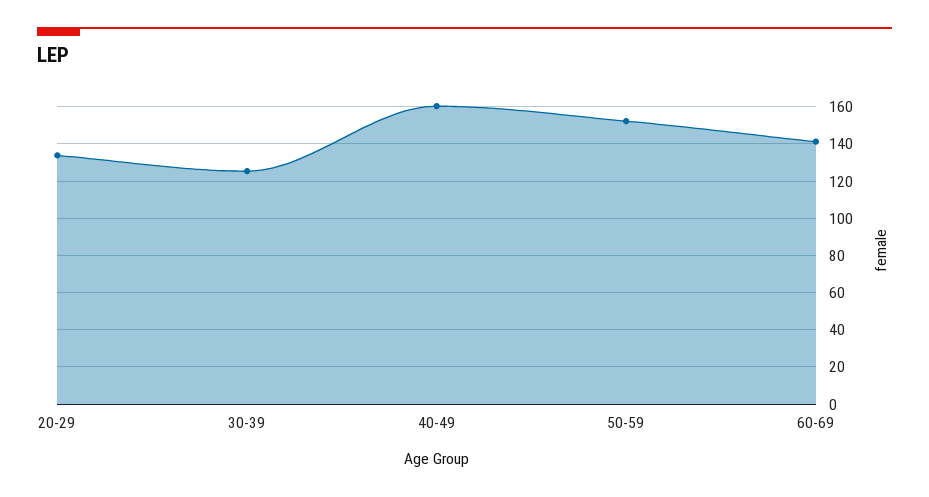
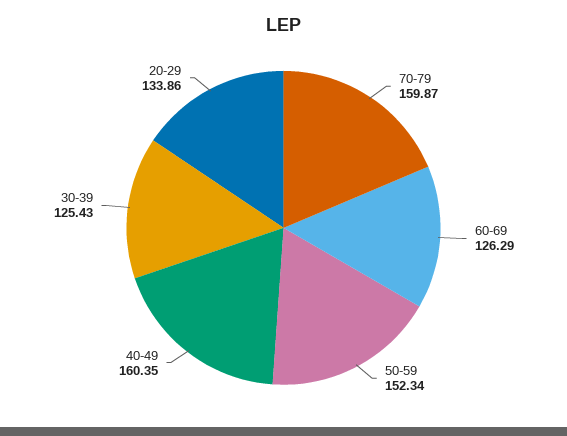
60-69: 140 -> 126.29
70-79: none -> 159.87

